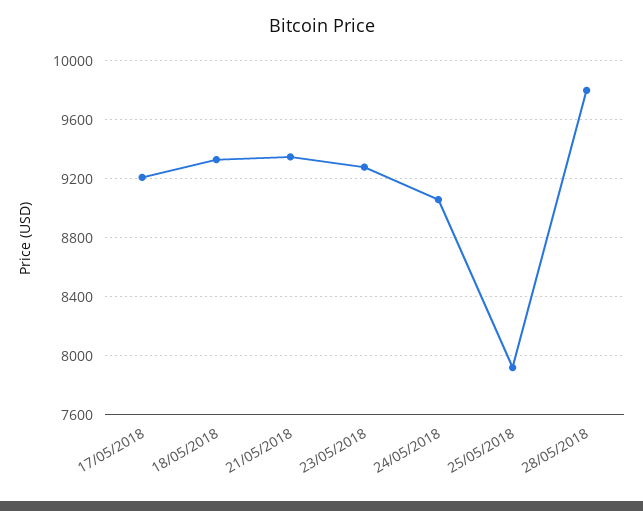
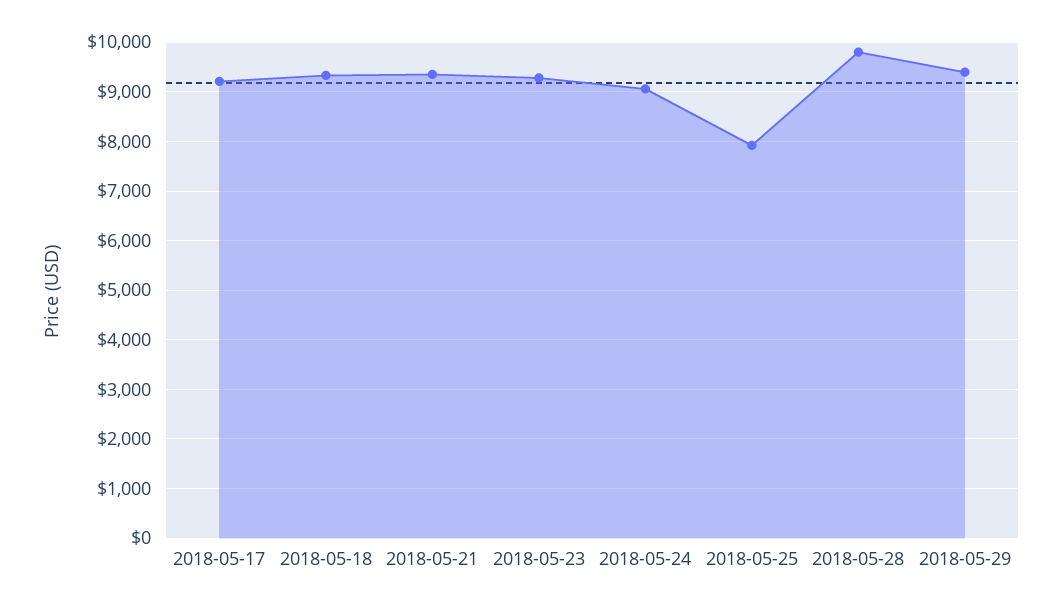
2018-05-29: none -> 9400

